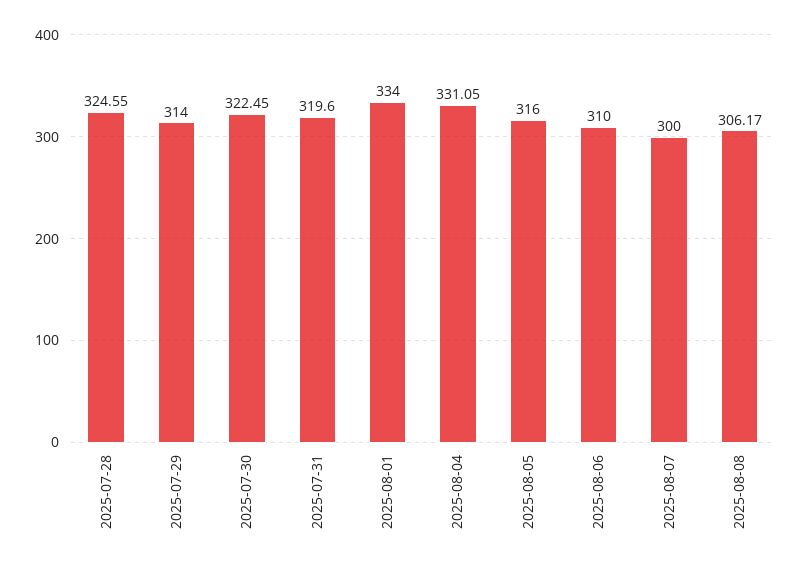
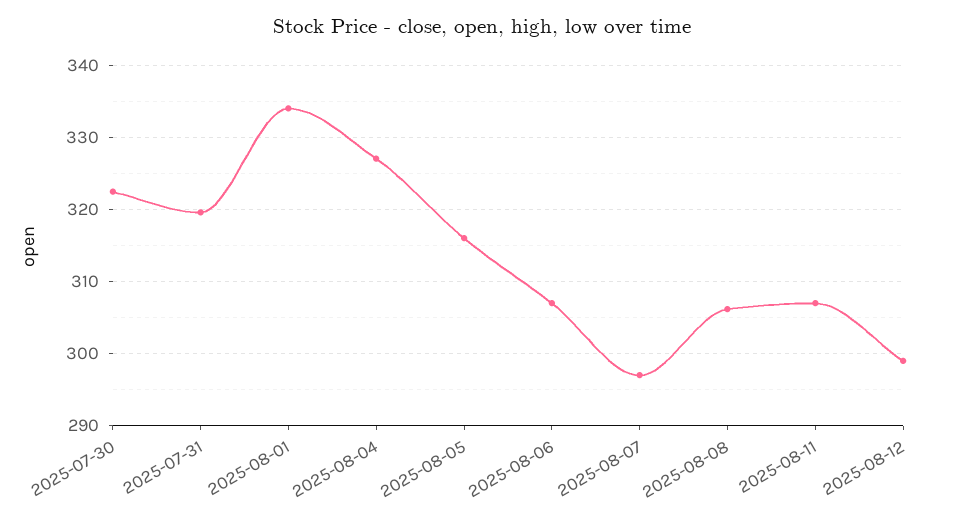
2025-07-28: 324.55 -> none
2025-07-29: 314 -> none
2025-08-04: 331.05 -> 327
2025-08-06: 310 -> 307
2025-08-07: 300 -> 297
2025-08-11: none -> 307
2025-08-12: none -> 299

